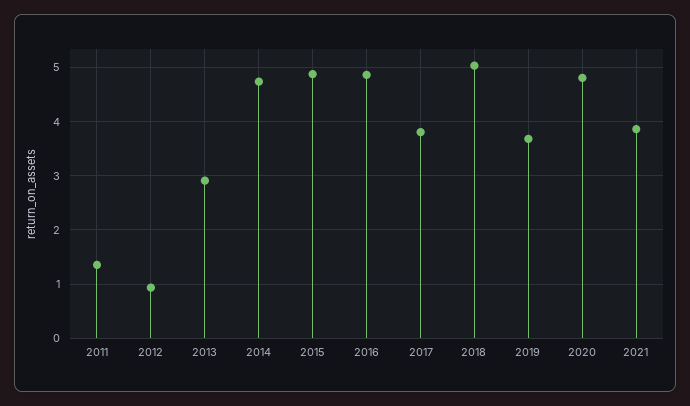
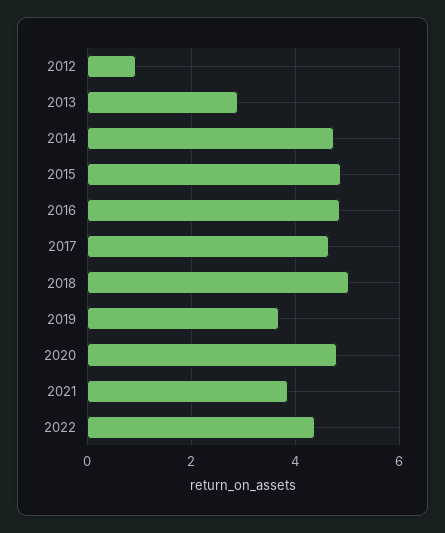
2011: 1.4 -> none
2017: 3.8 -> 4.6
2022: none -> 4.4

